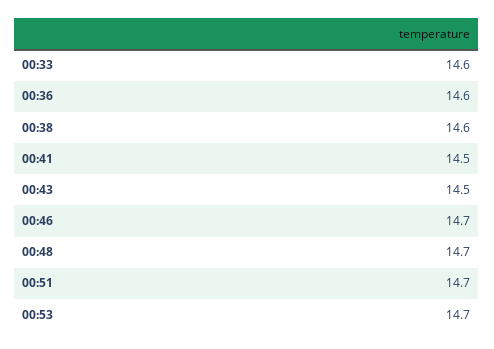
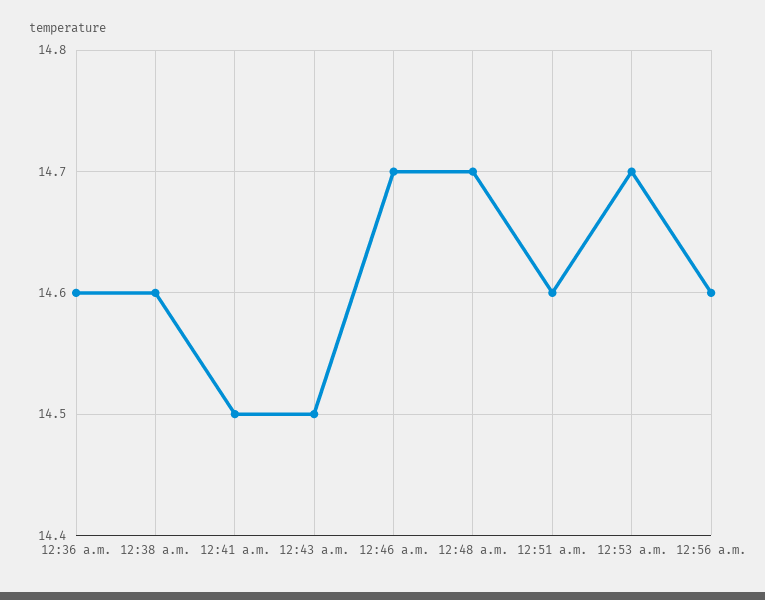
00:33: 14.6 -> none
00:51: 14.7 -> 14.6
12:56 a.m.: none -> 14.6

